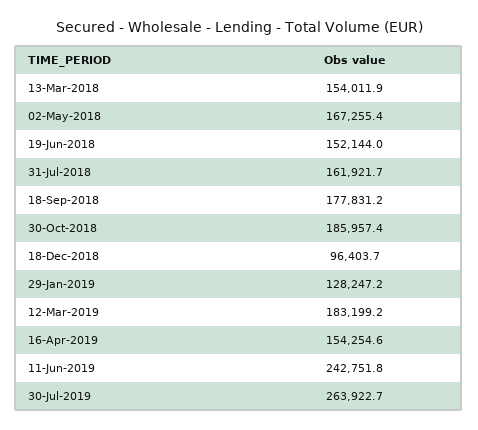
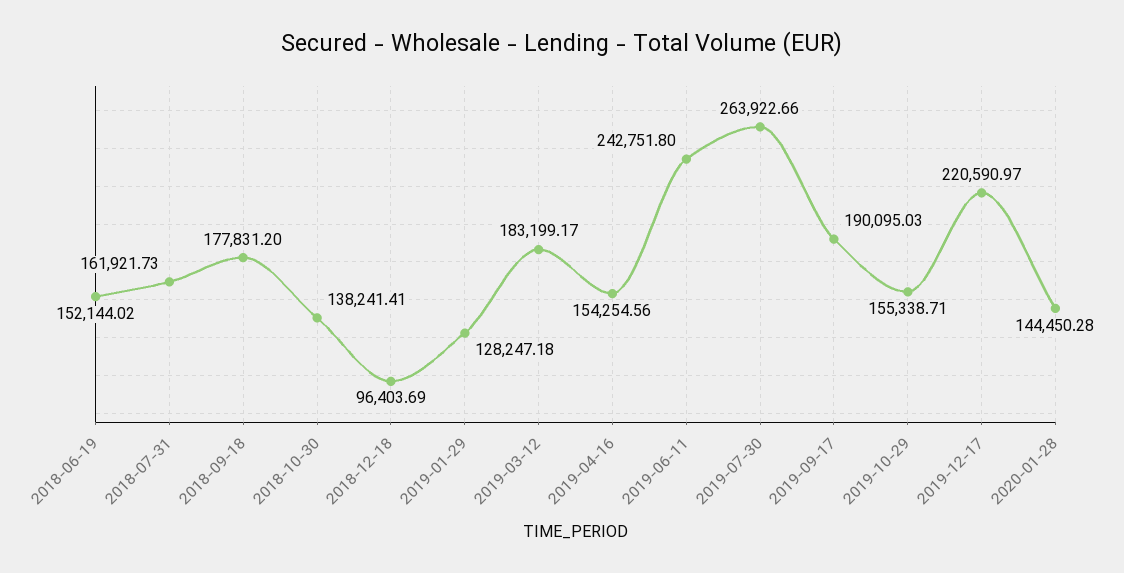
13-Mar-2018: 154011.9 -> none
02-May-2018: 167255.4 -> none
30-Oct-2018: 185957.4 -> 138241.41
2019-09-17: none -> 190095.03
2019-10-29: none -> 155338.71
2019-12-17: none -> 220590.97
2020-01-28: none -> 144450.28

